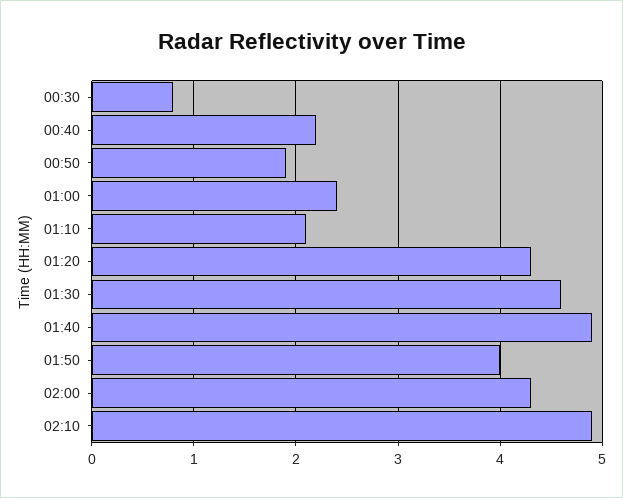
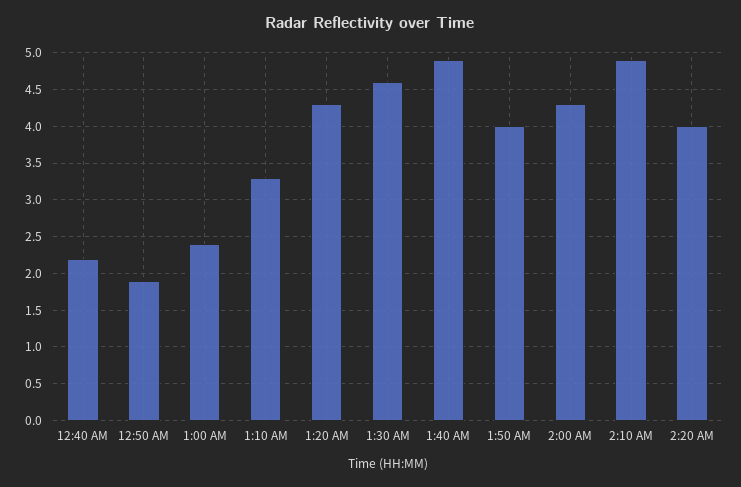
00:30: 0.8 -> none
01:10: 2.1 -> 3.3
2:20 AM: none -> 4

